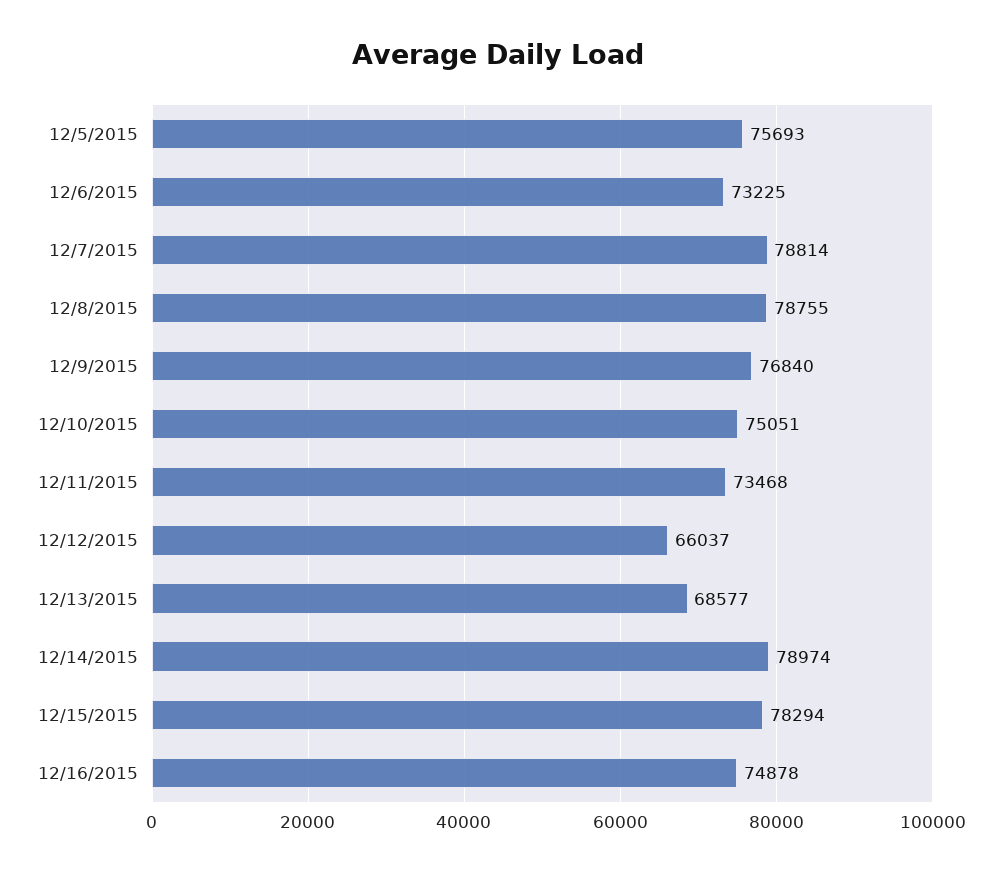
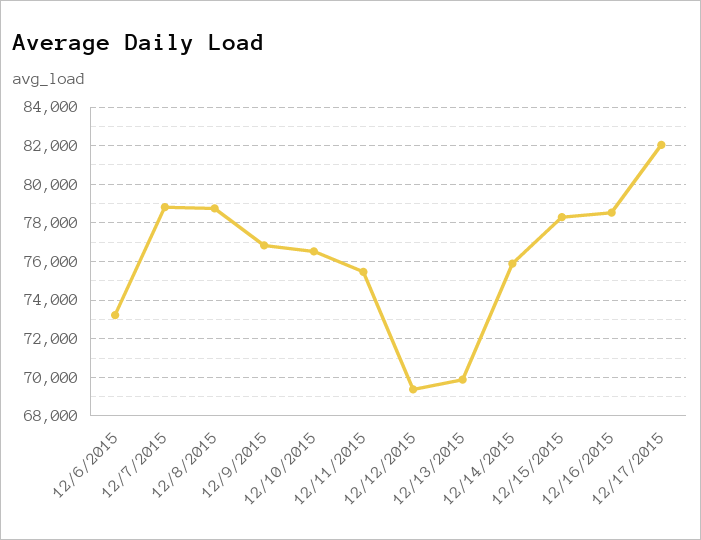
12/5/2015: 75693 -> none
12/10/2015: 75051 -> 76500
12/11/2015: 73468 -> 75500
12/12/2015: 66037 -> 69500
12/13/2015: 68577 -> 70000
12/14/2015: 78974 -> 76000
12/16/2015: 74878 -> 78500
12/17/2015: none -> 82000

